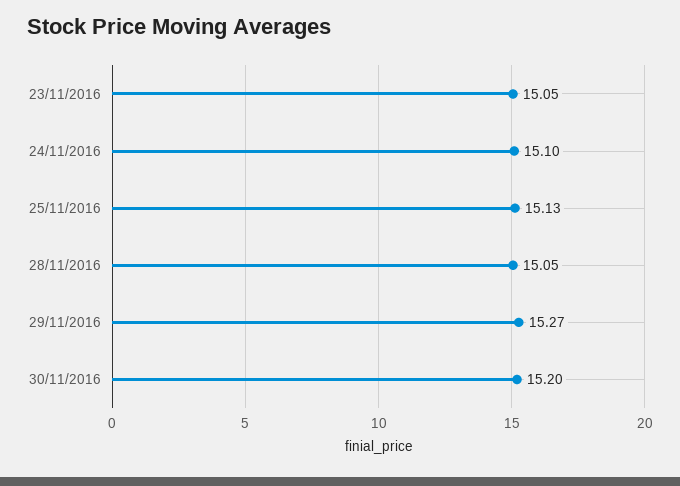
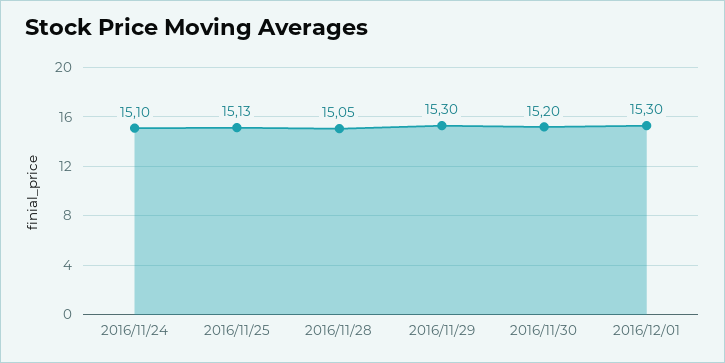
23/11/2016: 15.05 -> none
29/11/2016: 15.27 -> 15.3
2016/12/01: none -> 15.3

